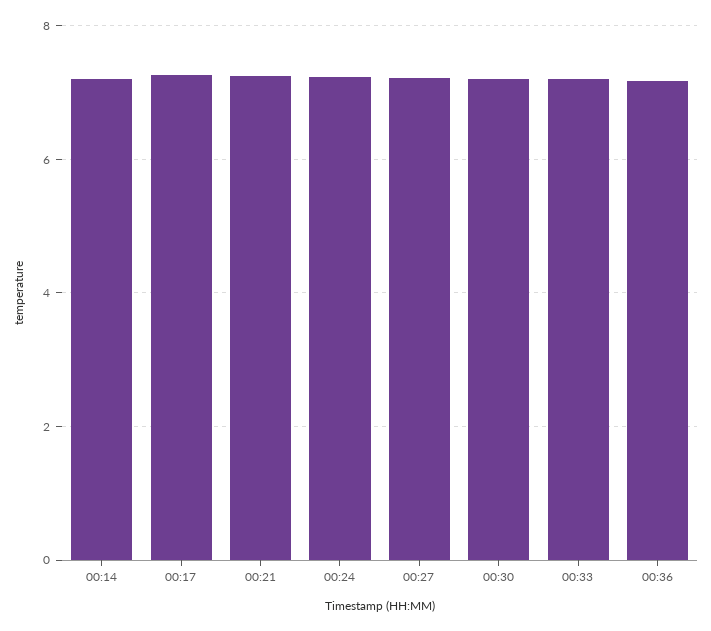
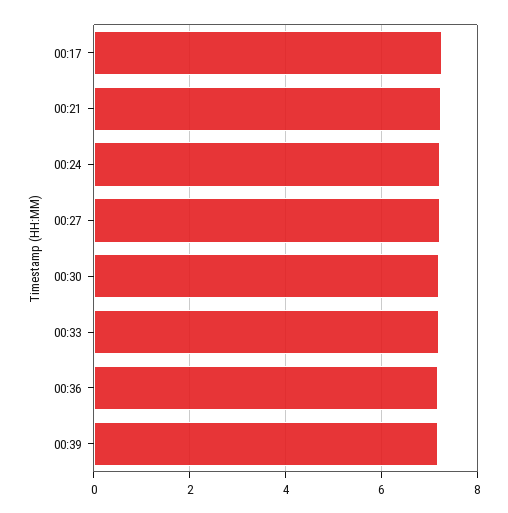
00:14: 7.2 -> none
00:39: none -> 7.2

